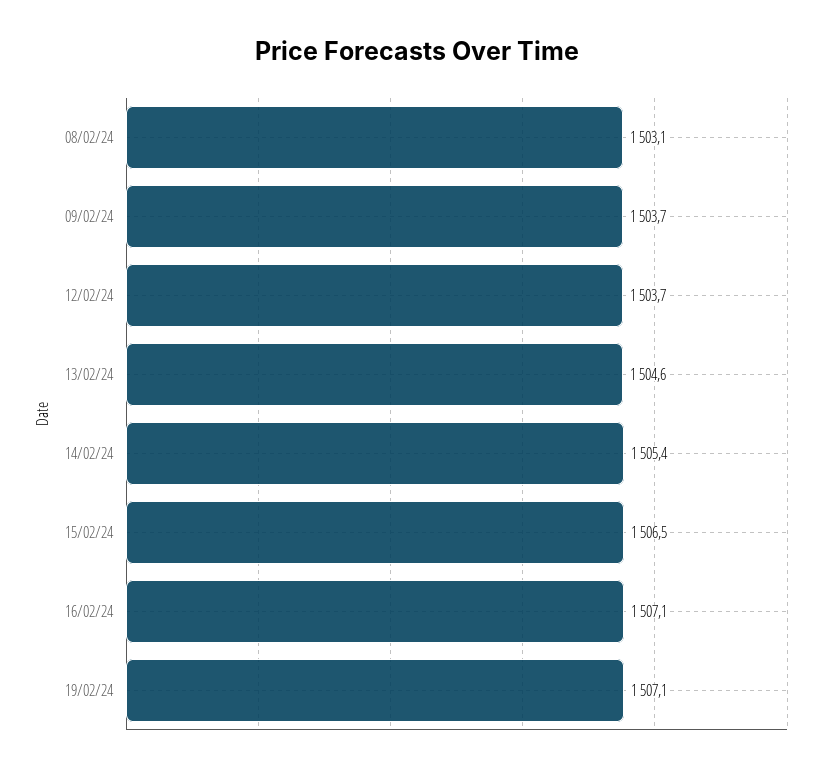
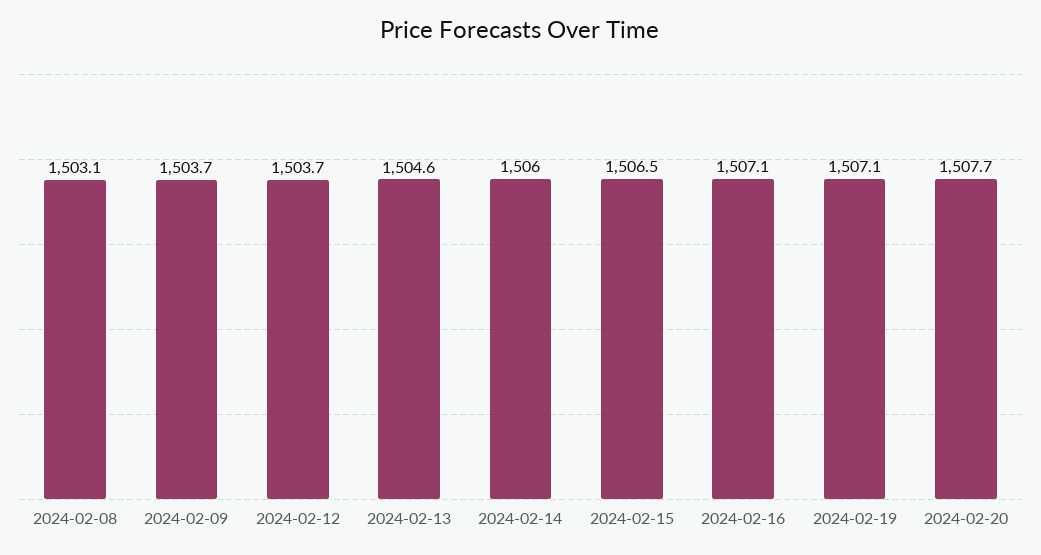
14/02/24: 1505.4 -> 1506
2024-02-20: none -> 1507.7

